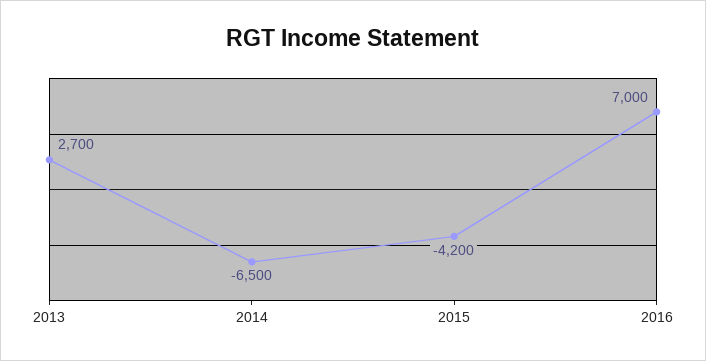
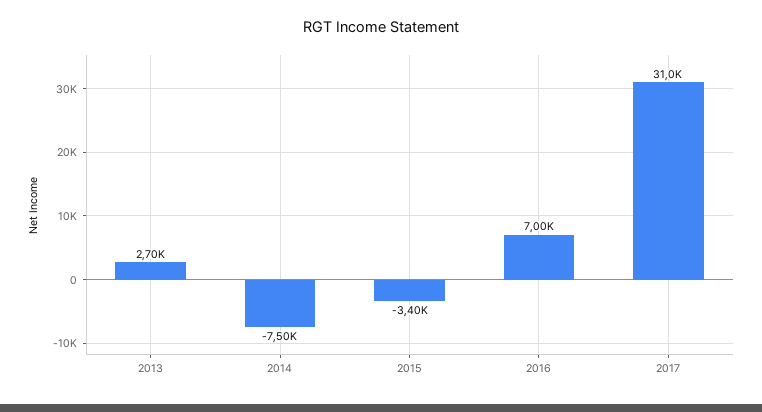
2014: -6500 -> -7500
2015: -4200 -> -3400
2017: none -> 31000

